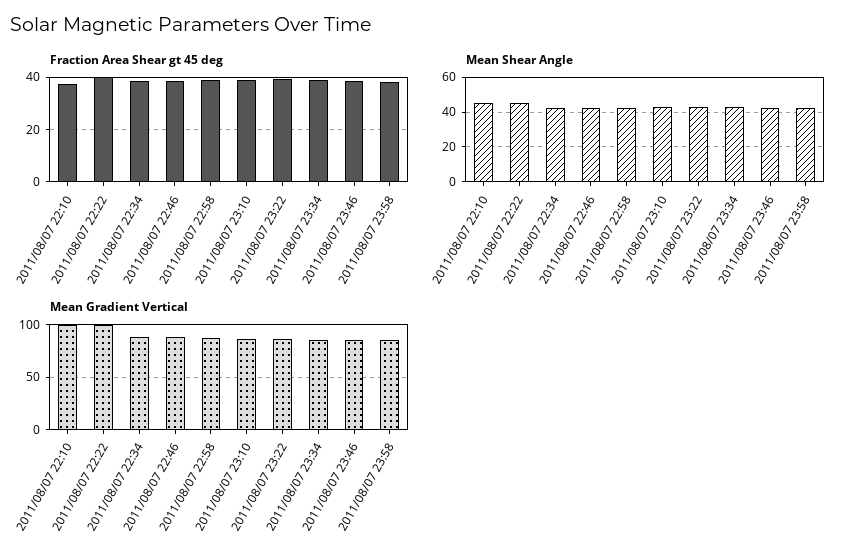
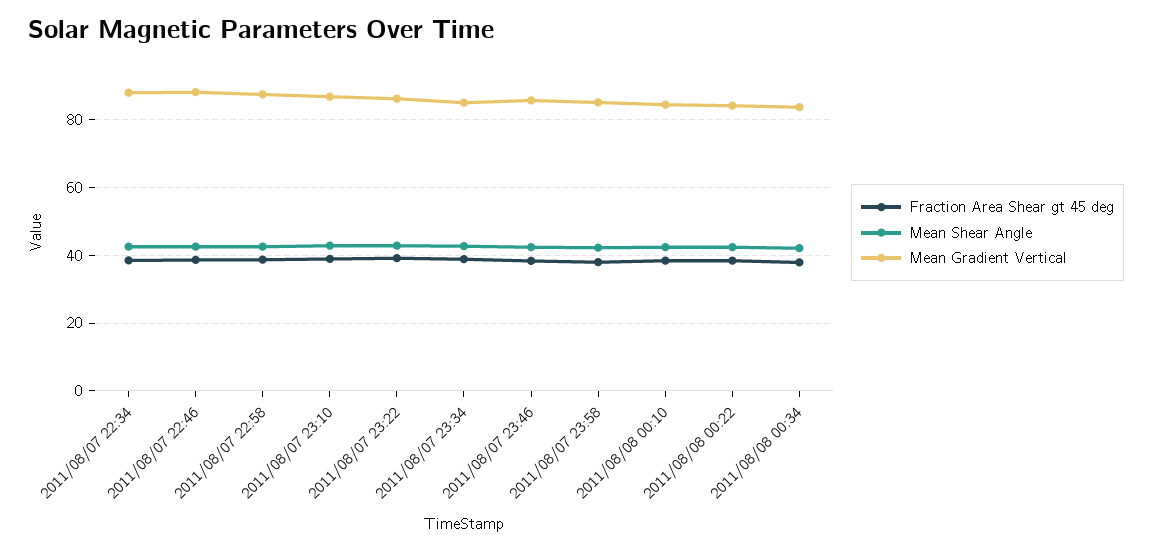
Fraction Area Shear gt 45 deg, 2011/08/07 22:10: 37.5 -> none
Fraction Area Shear gt 45 deg, 2011/08/07 22:22: 40 -> none
Mean Shear Angle, 2011/08/07 22:10: 45 -> none
Mean Shear Angle, 2011/08/07 22:22: 45 -> none
Mean Gradient Vertical, 2011/08/07 22:10: 100 -> none
Mean Gradient Vertical, 2011/08/07 22:22: 100 -> none
Fraction Area Shear gt 45 deg, 2011/08/08 00:10: none -> 38
Mean Shear Angle, 2011/08/08 00:10: none -> 42
Mean Gradient Vertical, 2011/08/08 00:10: none -> 84
Fraction Area Shear gt 45 deg, 2011/08/08 00:22: none -> 38
Mean Shear Angle, 2011/08/08 00:22: none -> 42
Mean Gradient Vertical, 2011/08/08 00:22: none -> 84
Fraction Area Shear gt 45 deg, 2011/08/08 00:34: none -> 38
Mean Shear Angle, 2011/08/08 00:34: none -> 42
Mean Gradient Vertical, 2011/08/08 00:34: none -> 84

